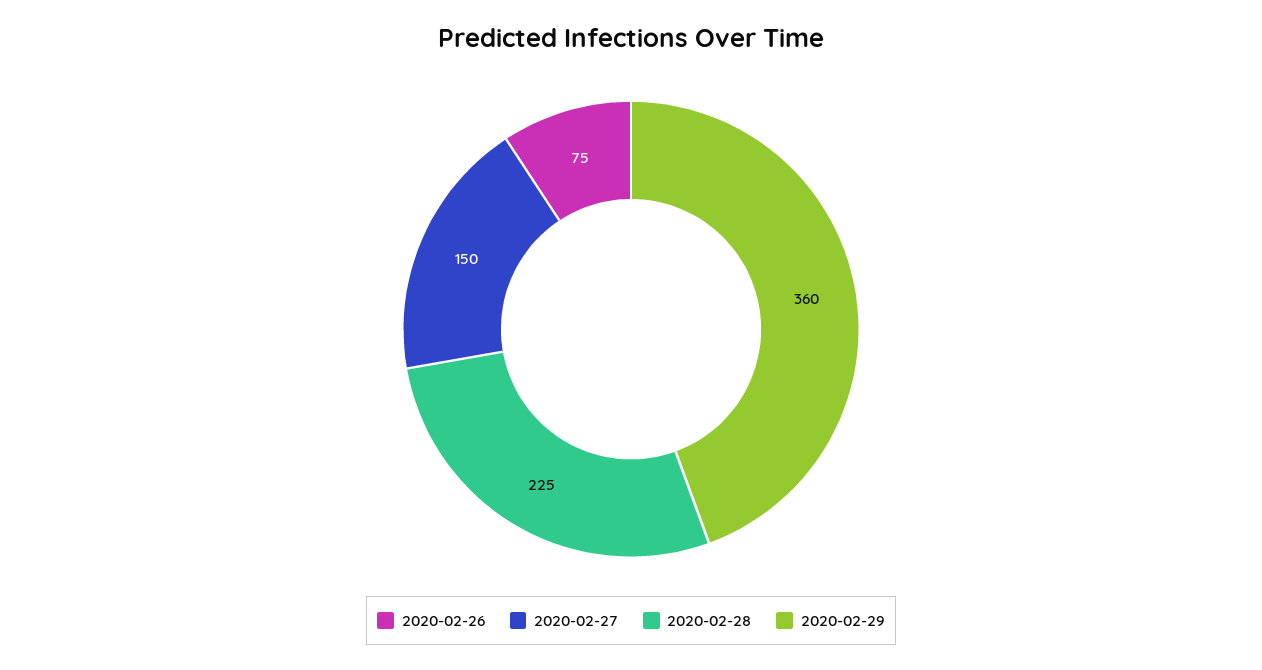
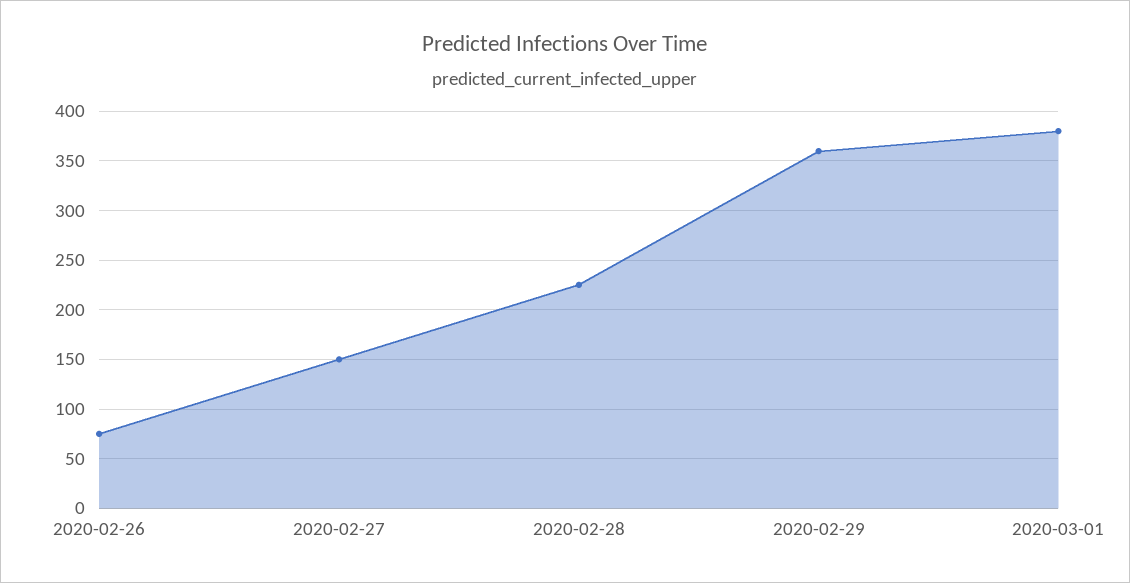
2020-03-01: none -> 380

